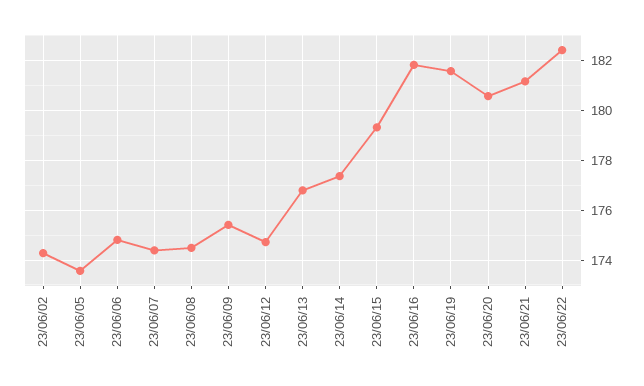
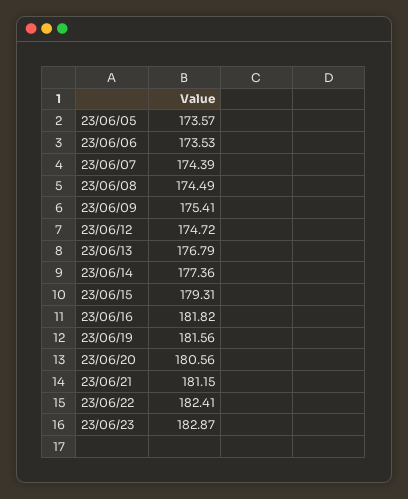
23/06/02: 174.25 -> none
23/06/06: 174.75 -> 173.53
23/06/23: none -> 182.87

